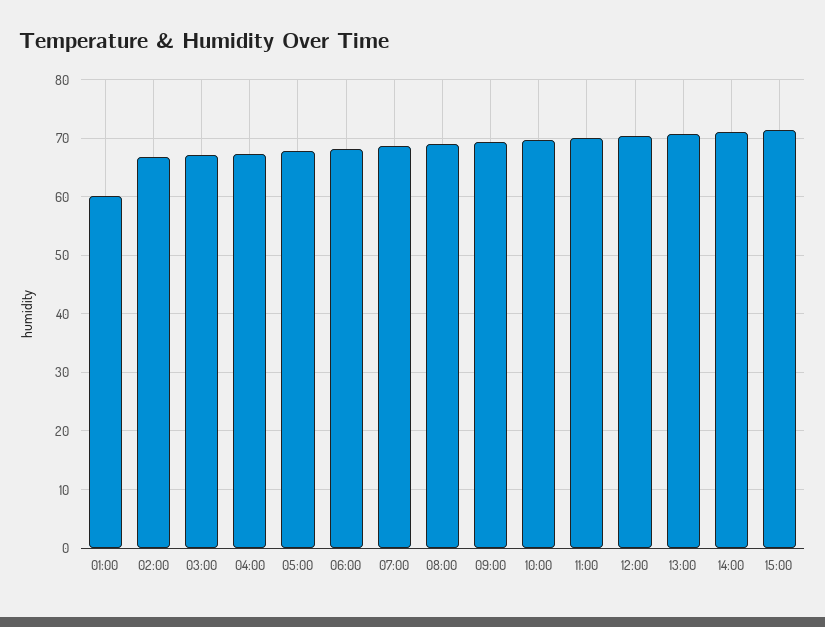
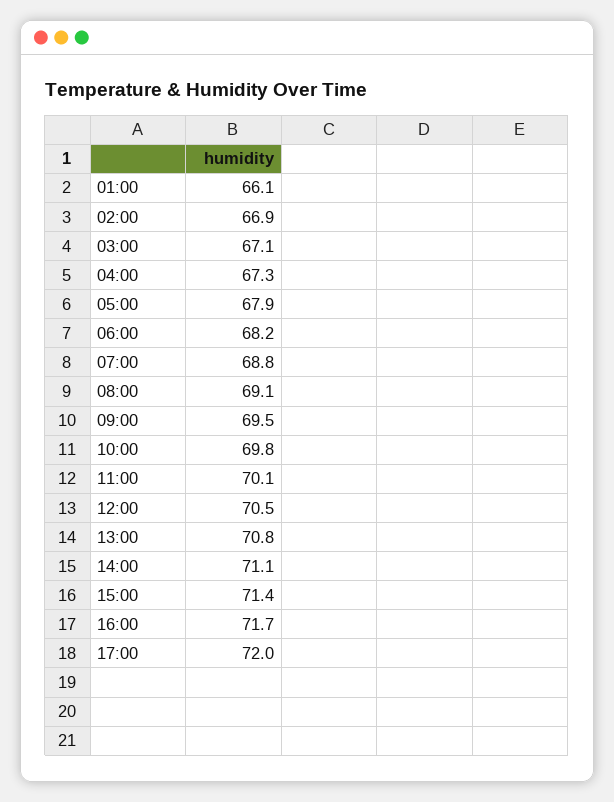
01:00: 60 -> 66.1
16:00: none -> 71.7
17:00: none -> 72

